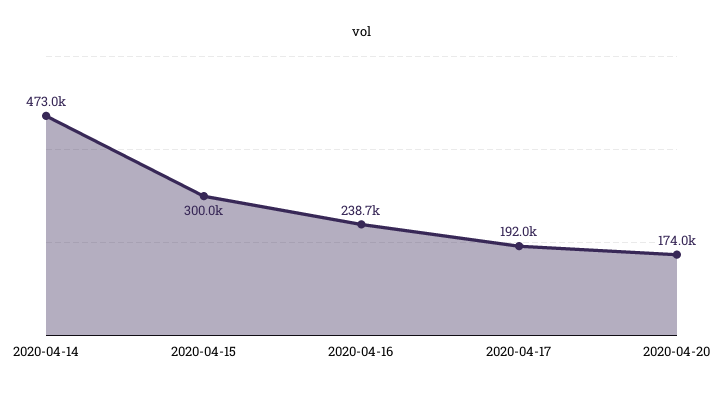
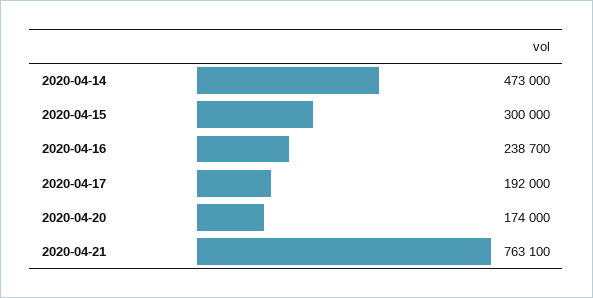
2020-04-21: none -> 763100

